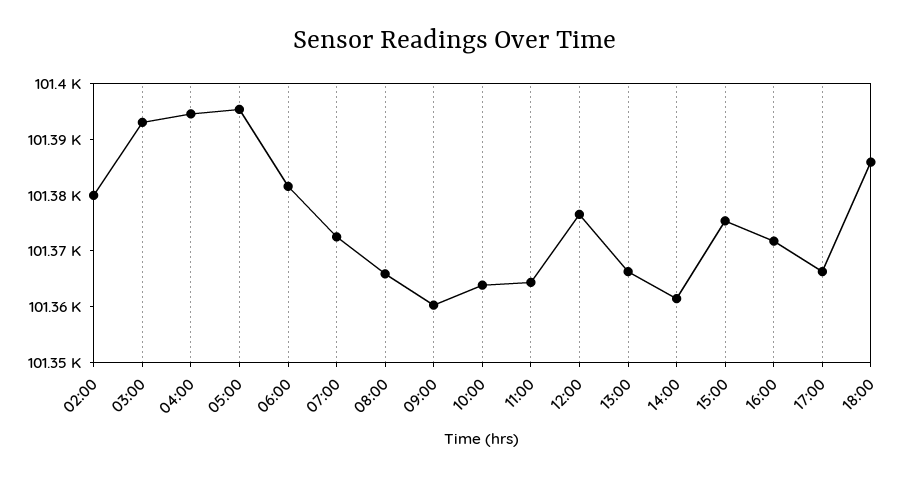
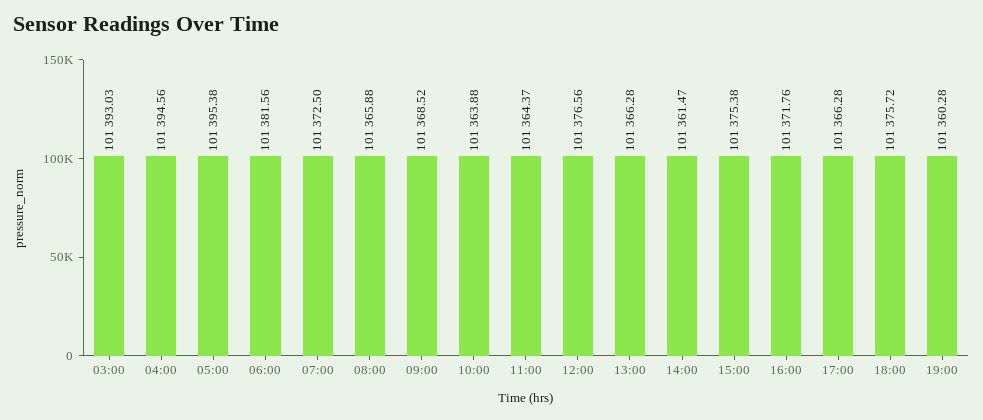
02:00: 101380 -> none
09:00: 101360 -> 101368.52
18:00: 101386 -> 101375.72
19:00: none -> 101360.28

